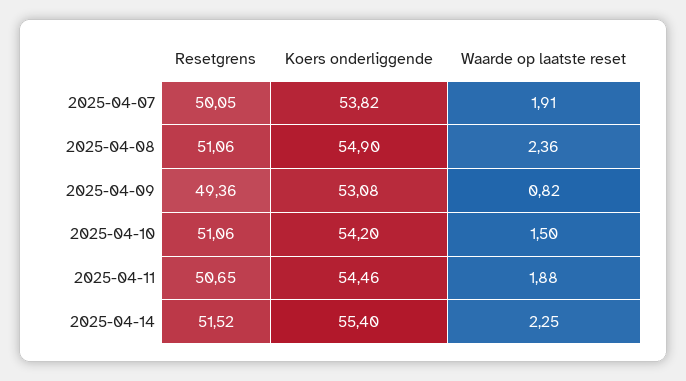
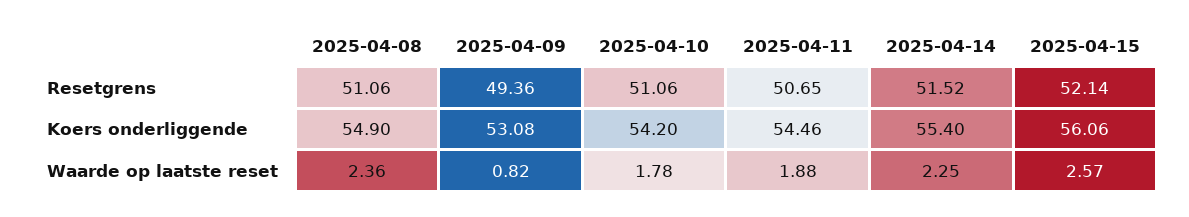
Resetgrens, 2025-04-07: 50.05 -> none
Koers onderliggende, 2025-04-07: 53.82 -> none
Waarde op laatste reset, 2025-04-07: 1.91 -> none
Waarde op laatste reset, 2025-04-10: 1.5 -> 1.78
Resetgrens, 2025-04-15: none -> 52.14
Koers onderliggende, 2025-04-15: none -> 56.06
Waarde op laatste reset, 2025-04-15: none -> 2.57

